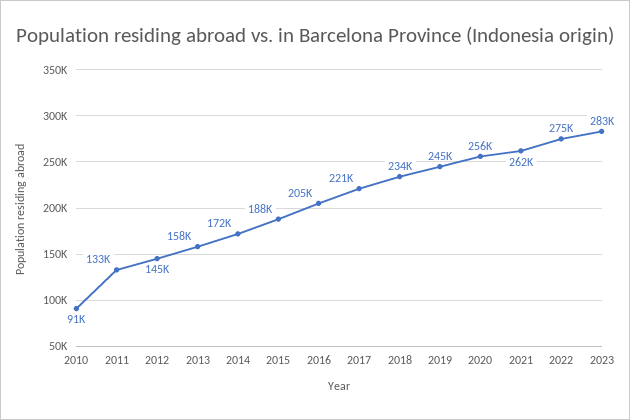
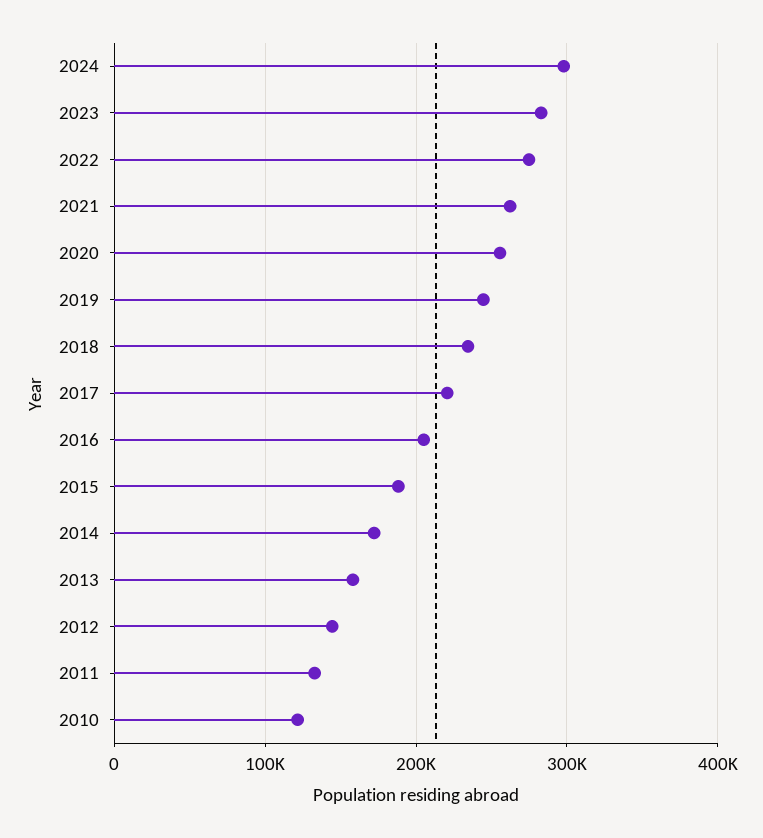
2010: 91000 -> 120000
2024: none -> 300000

